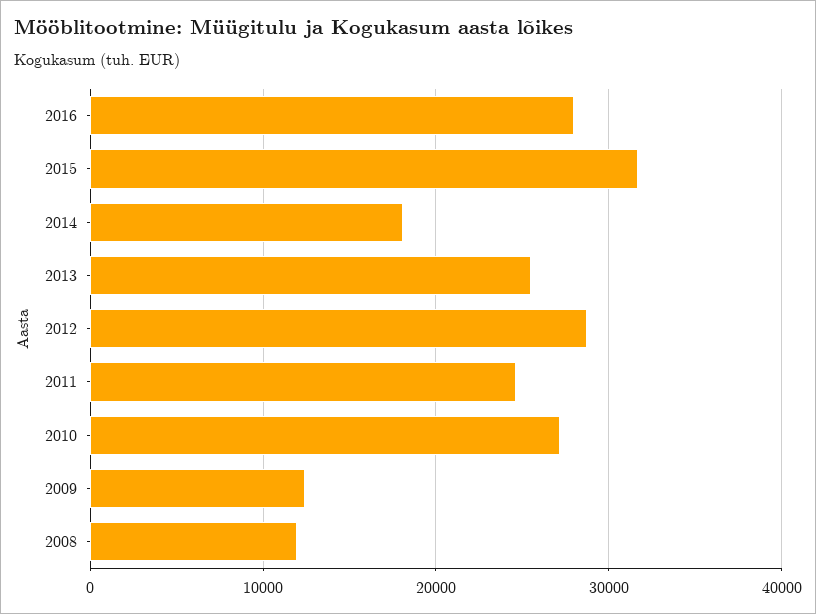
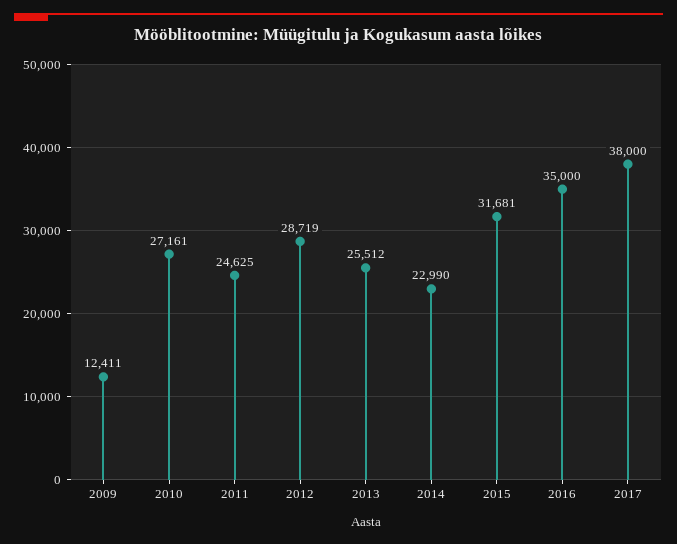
2016: 28000 -> 35000
2014: 18000 -> 22990
2008: 12000 -> none
2017: none -> 38000

